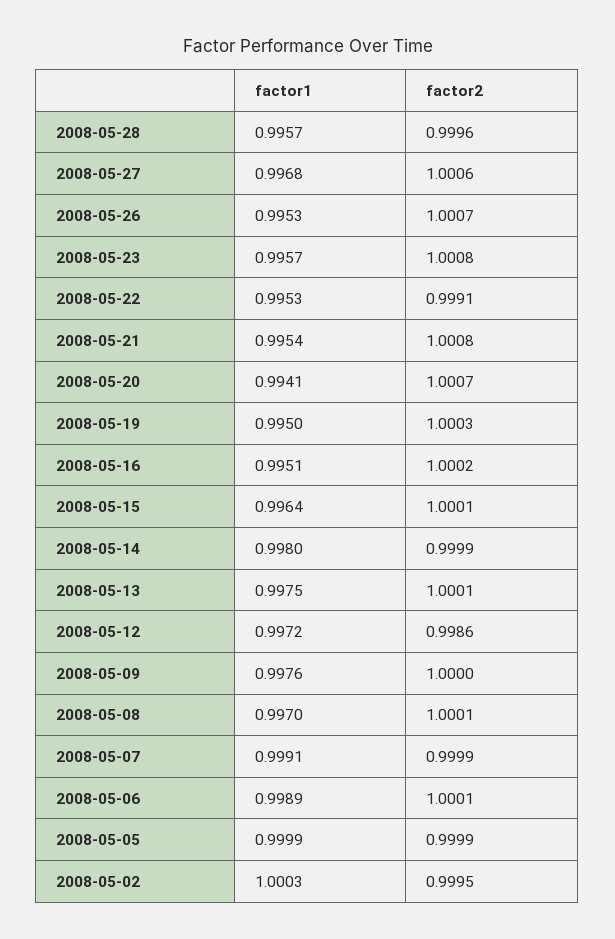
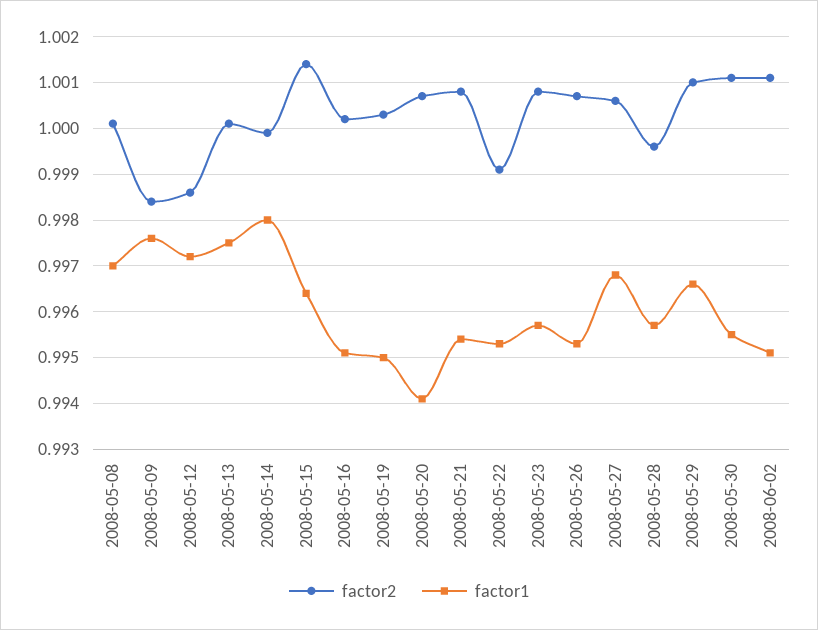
factor2, 2008-05-15: 1.0001 -> 1.0015
factor2, 2008-05-09: 1 -> 0.9985
factor1, 2008-05-07: 0.9991 -> none
factor2, 2008-05-07: 0.9999 -> none
factor1, 2008-05-06: 0.9989 -> none
factor2, 2008-05-06: 1.0001 -> none
factor1, 2008-05-05: 0.9999 -> none
factor2, 2008-05-05: 0.9999 -> none
factor1, 2008-05-02: 1.0003 -> none
factor2, 2008-05-02: 0.9995 -> none
factor2, 2008-05-29: none -> 1.001
factor1, 2008-05-29: none -> 0.9965
factor2, 2008-05-30: none -> 1.001
factor1, 2008-05-30: none -> 0.9955
factor2, 2008-06-02: none -> 1.001
factor1, 2008-06-02: none -> 0.995

